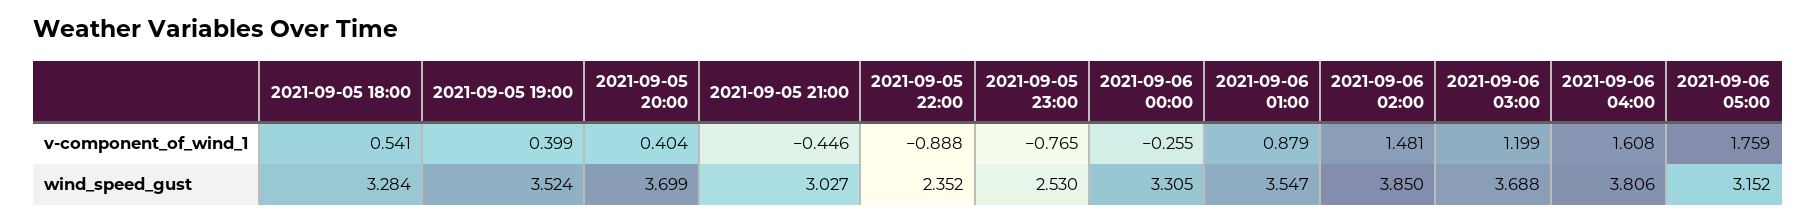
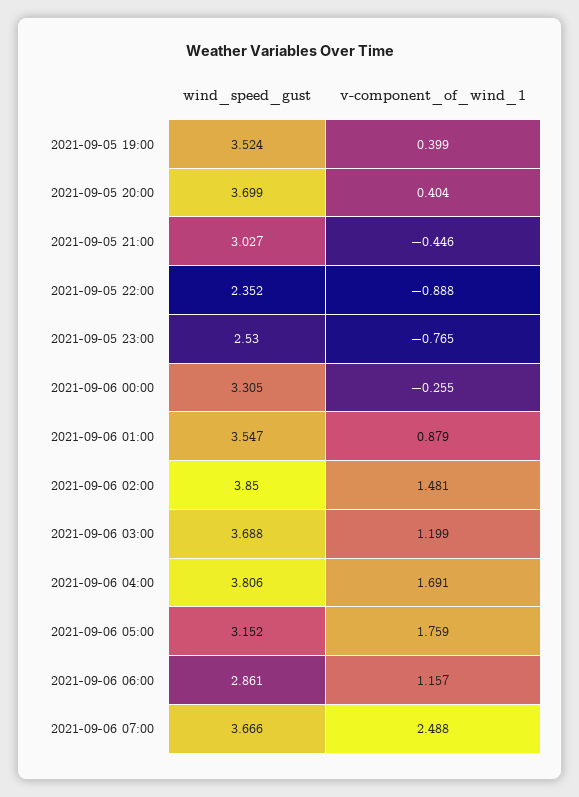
2021-09-05 18:00, v-component_of_wind_1: 0.541 -> none
2021-09-06 04:00, v-component_of_wind_1: 1.608 -> 1.691
2021-09-05 18:00, wind_speed_gust: 3.284 -> none
2021-09-06 06:00, wind_speed_gust: none -> 2.861
2021-09-06 06:00, v-component_of_wind_1: none -> 1.157
2021-09-06 07:00, wind_speed_gust: none -> 3.666
2021-09-06 07:00, v-component_of_wind_1: none -> 2.488

